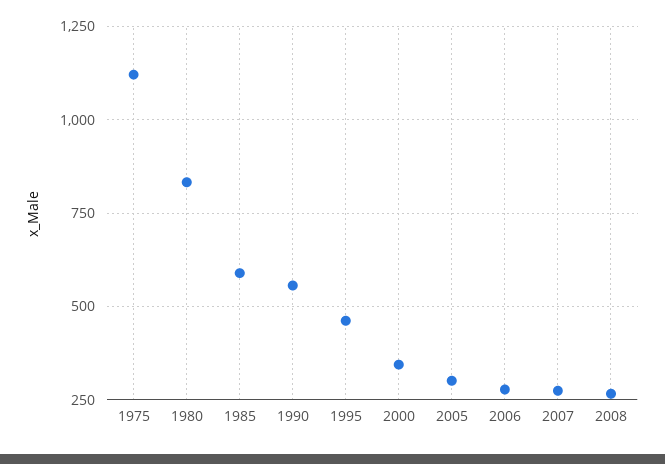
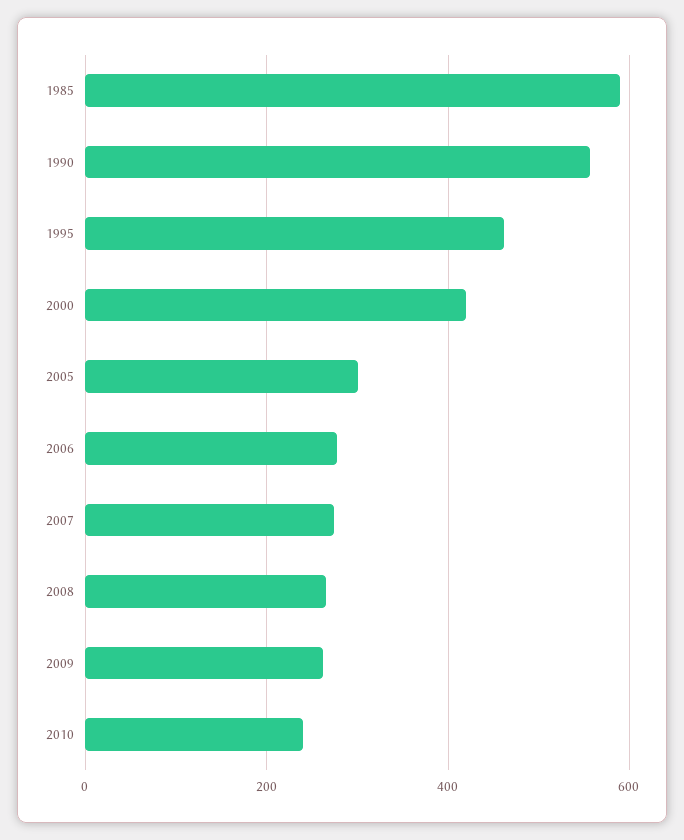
1975: 1125 -> none
1980: 825 -> none
2000: 350 -> 420
2009: none -> 260
2010: none -> 240

